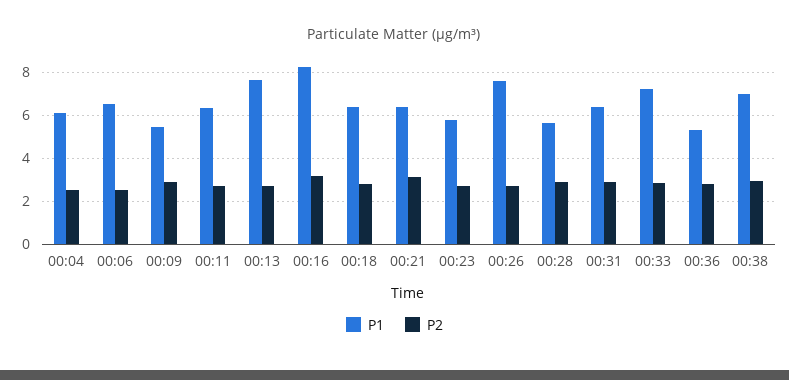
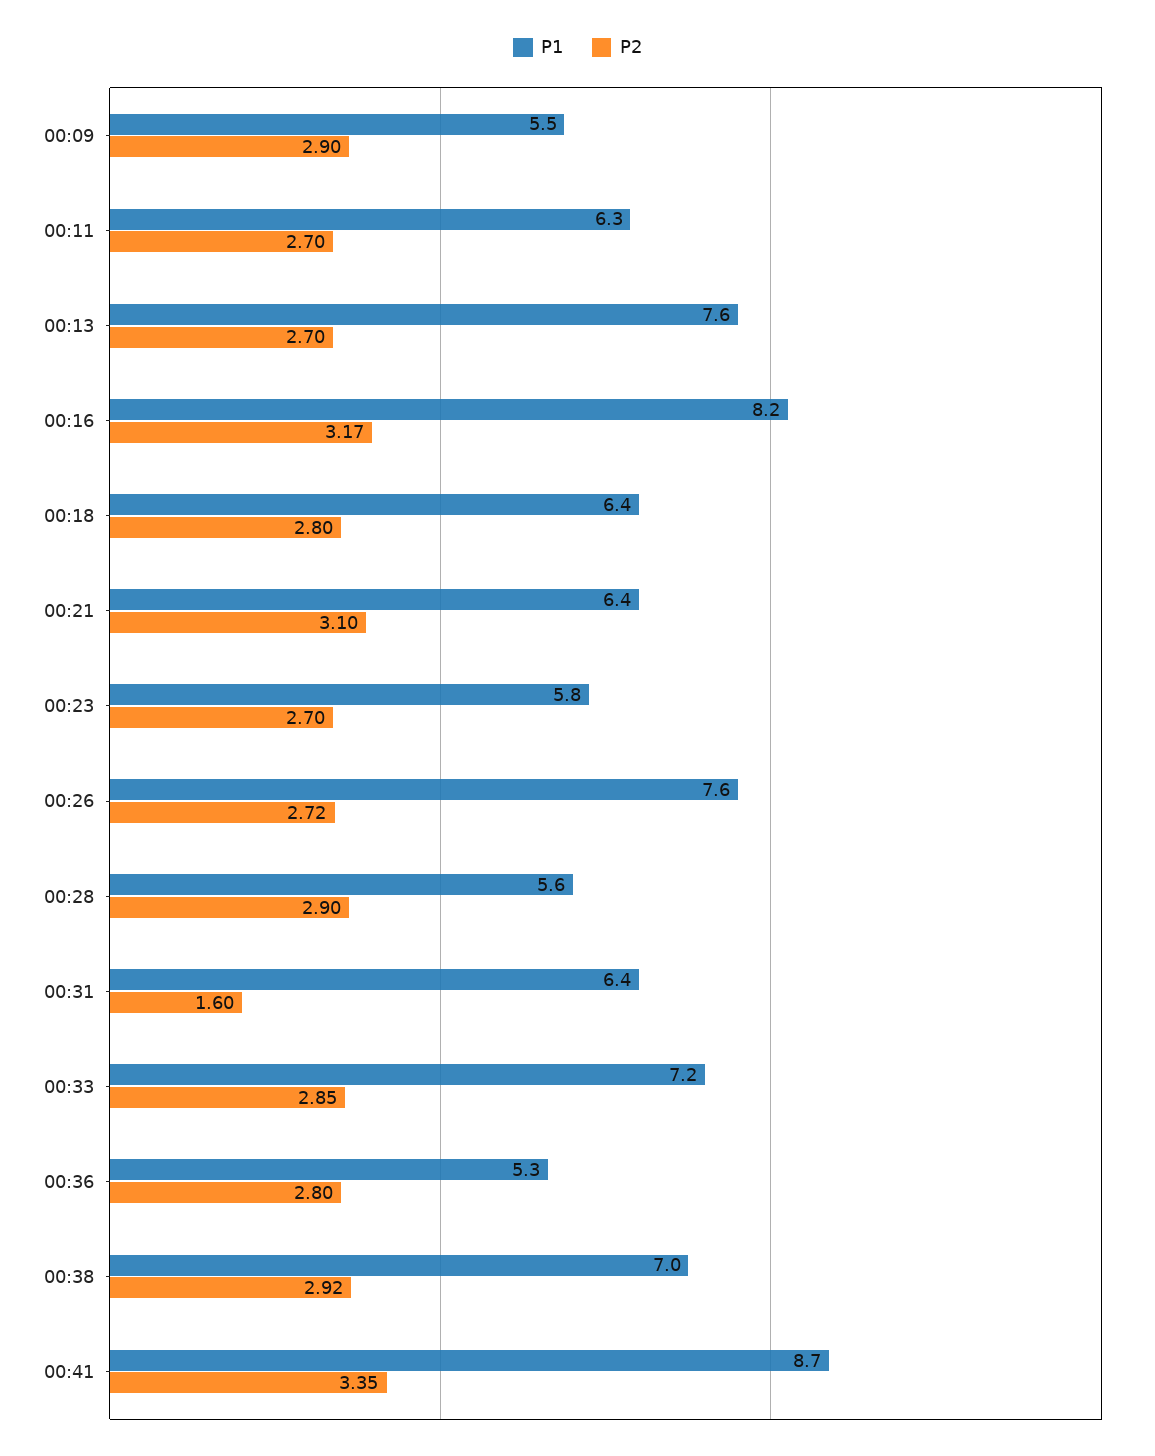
P1, 00:04: 6 -> none
P2, 00:04: 2.5 -> none
P1, 00:06: 6.5 -> none
P2, 00:06: 2.5 -> none
P2, 00:31: 3 -> 1.6
P1, 00:41: none -> 8.7
P2, 00:41: none -> 3.35

